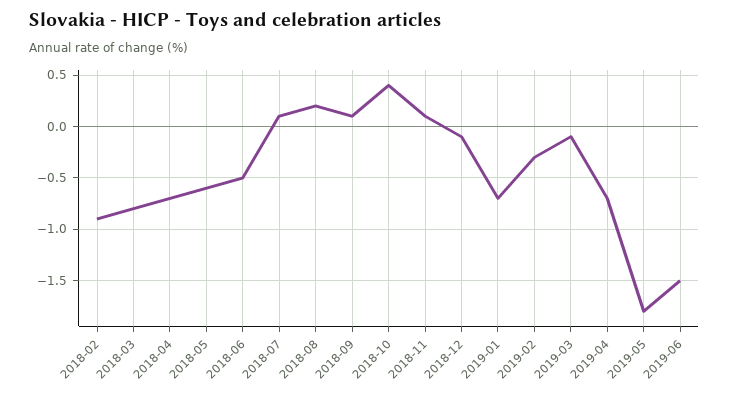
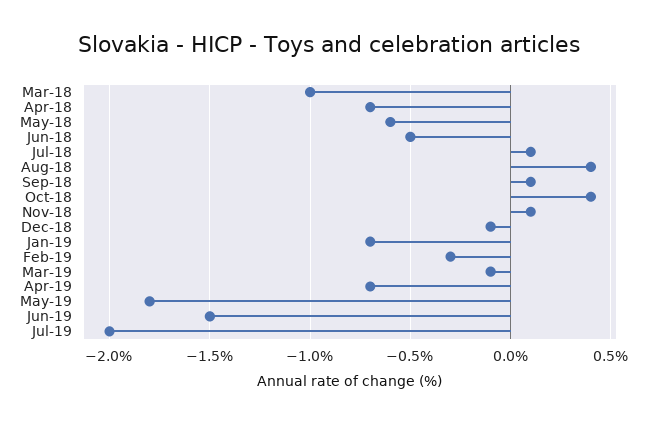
2018-02: -0.9 -> none
2018-03: -0.8 -> -1
2018-08: 0.2 -> 0.4
Jul-19: none -> -2

